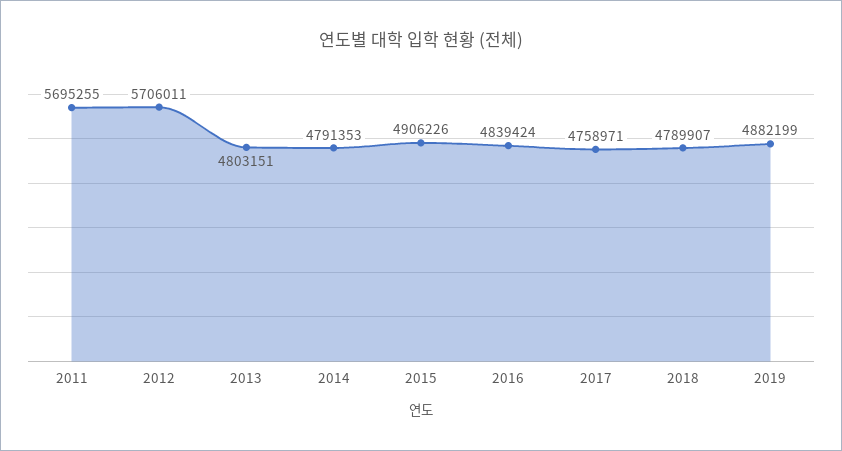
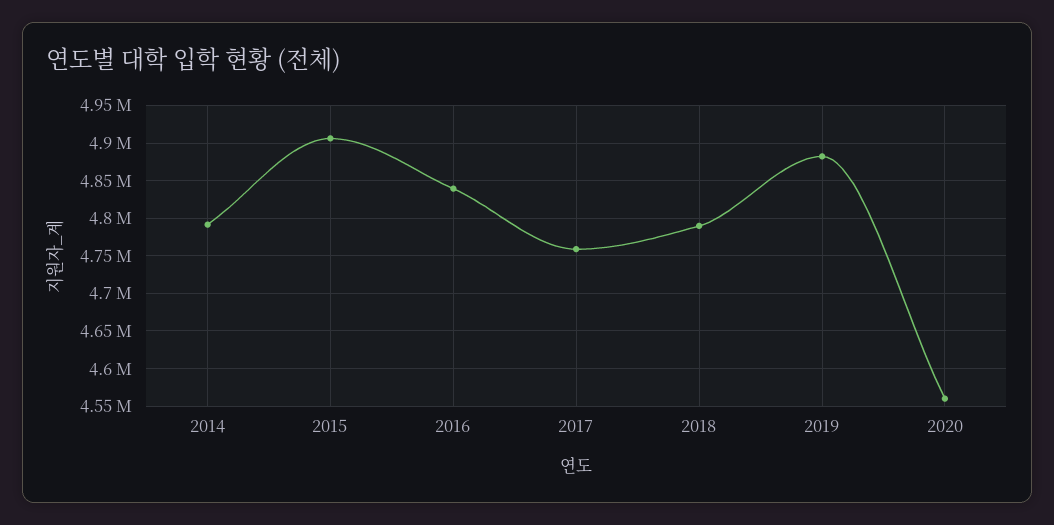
2011: 5695255 -> none
2012: 5706011 -> none
2013: 4803151 -> none
2020: none -> 4560000

